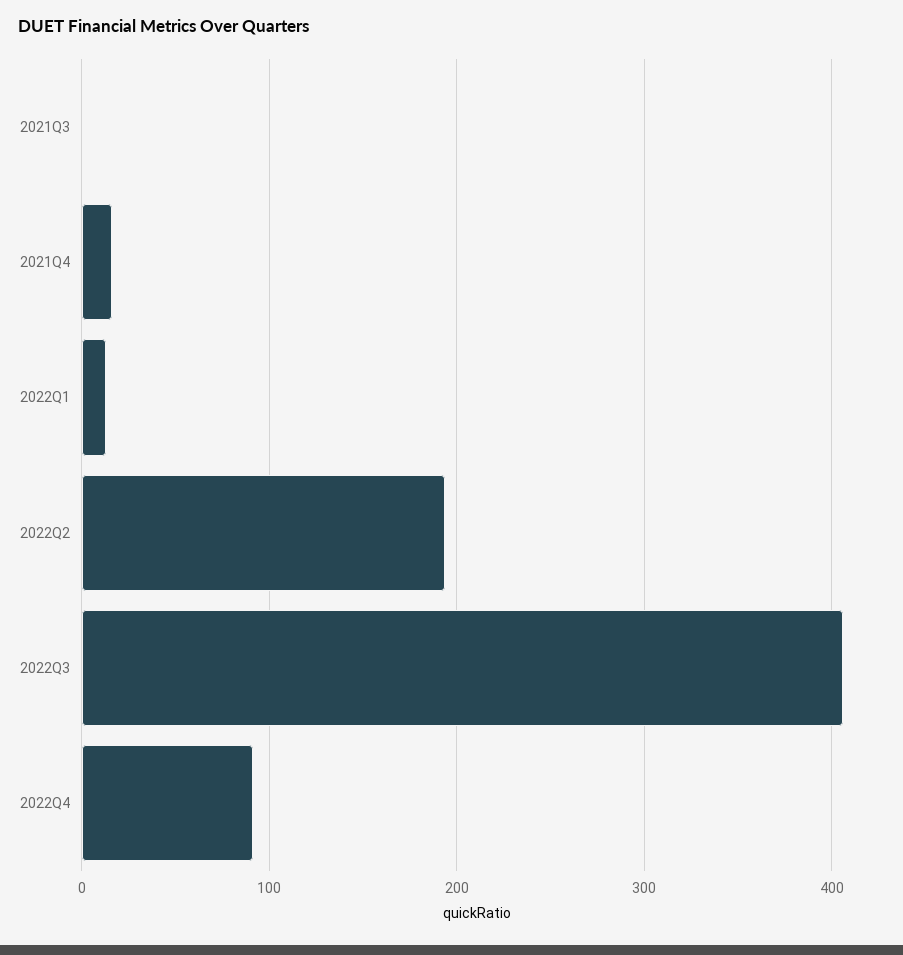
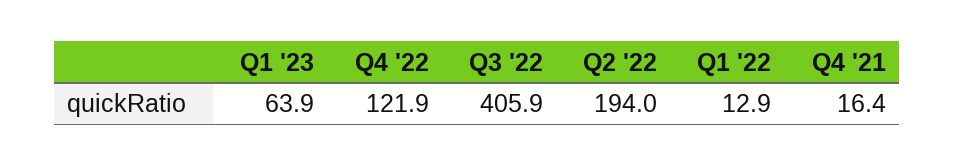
2021Q3: 0 -> none
2022Q4: 90 -> 121.9
Q1 '23: none -> 63.9

